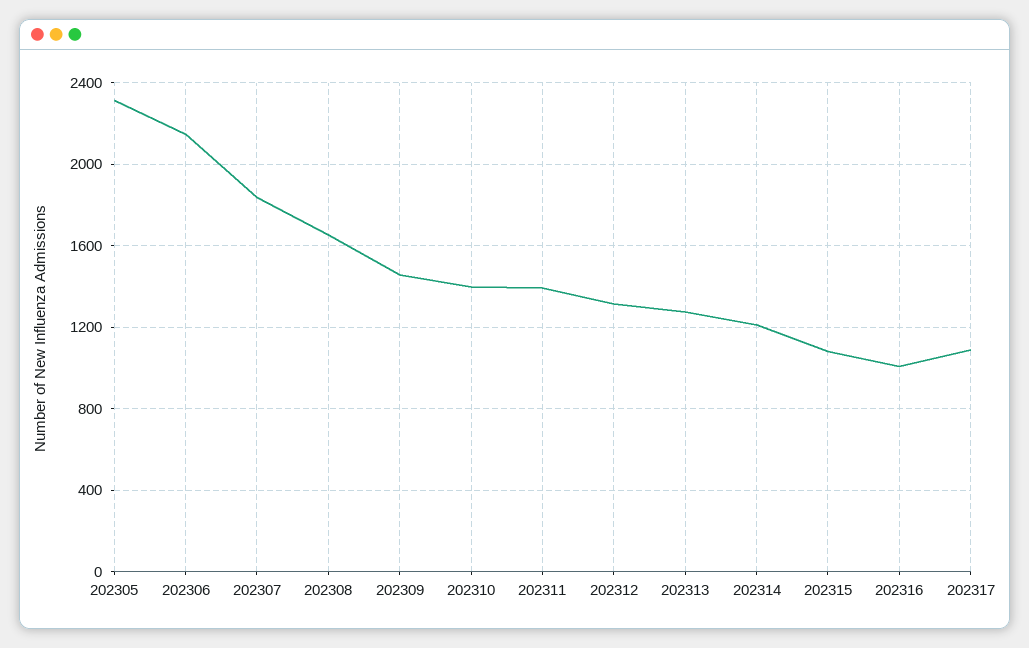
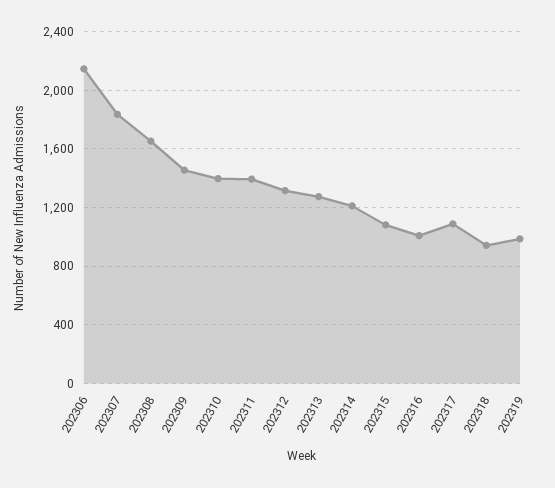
202305: 2300 -> none
202318: none -> 950
202319: none -> 1000

